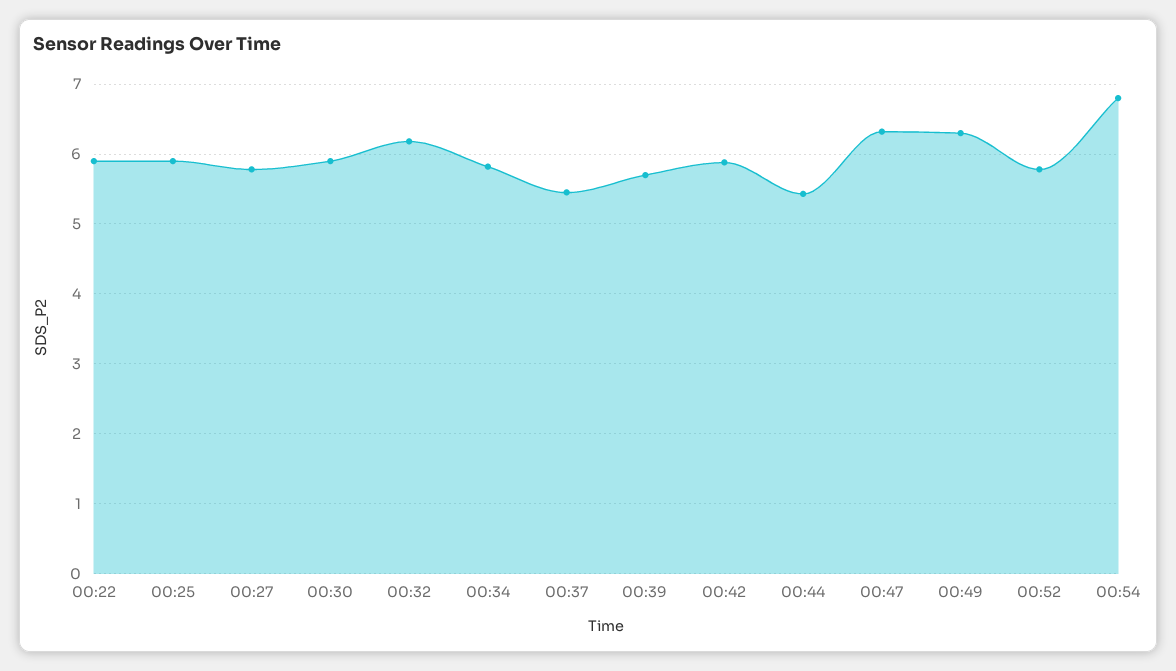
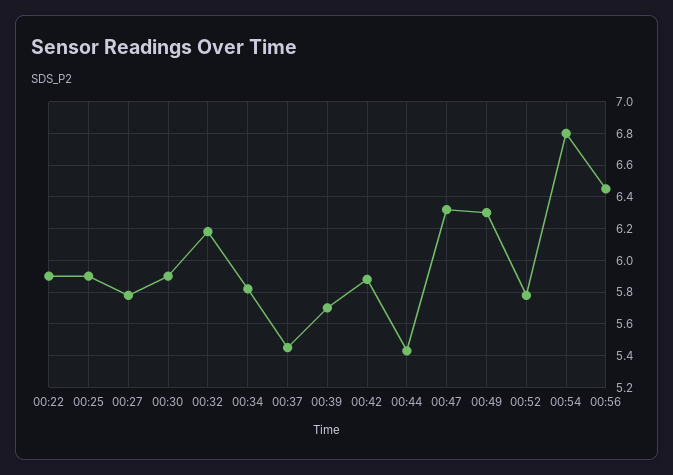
00:56: none -> 6.45

